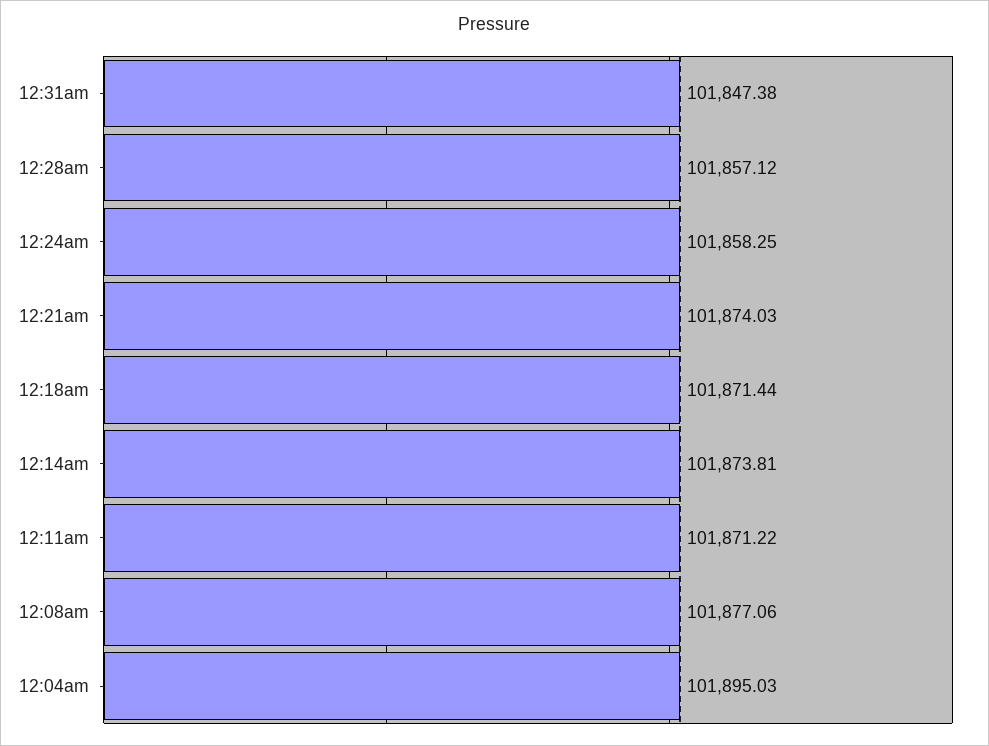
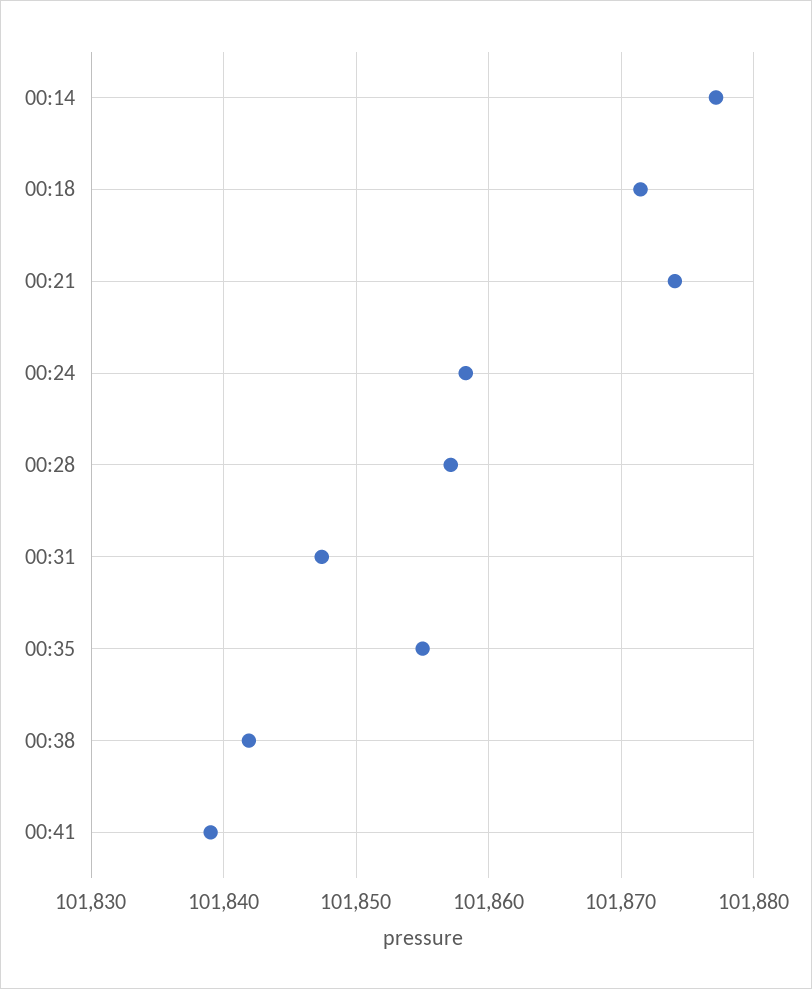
12:14am: 101873.81 -> 101877
12:11am: 101871.22 -> none
12:08am: 101877.06 -> none
12:04am: 101895.03 -> none
00:35: none -> 101855
00:38: none -> 101842
00:41: none -> 101839

